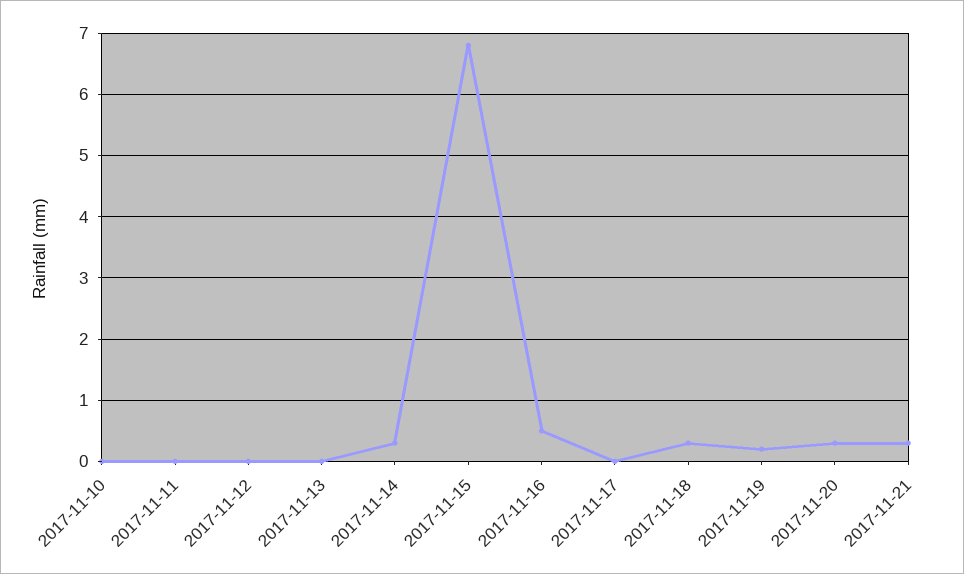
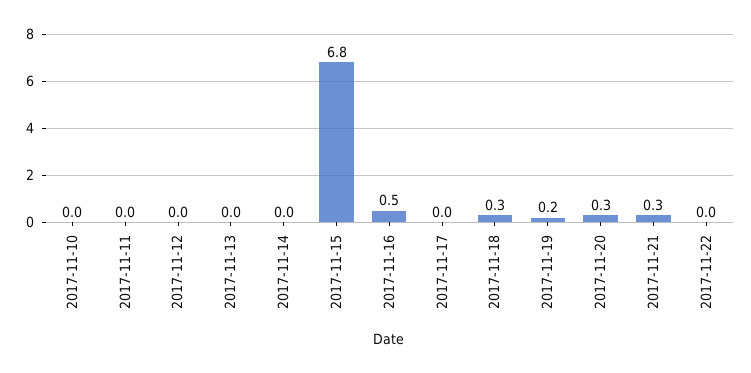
2017-11-14: 0.3 -> 0
2017-11-22: none -> 0

